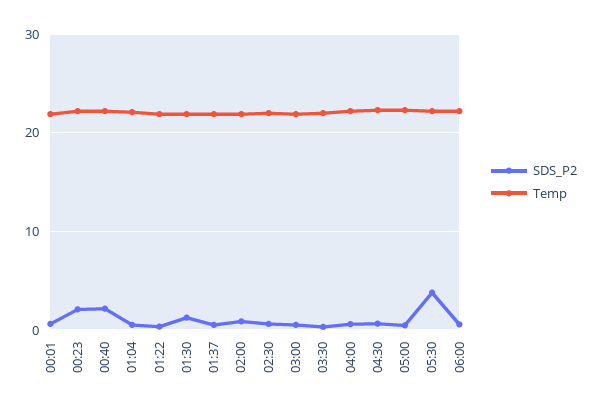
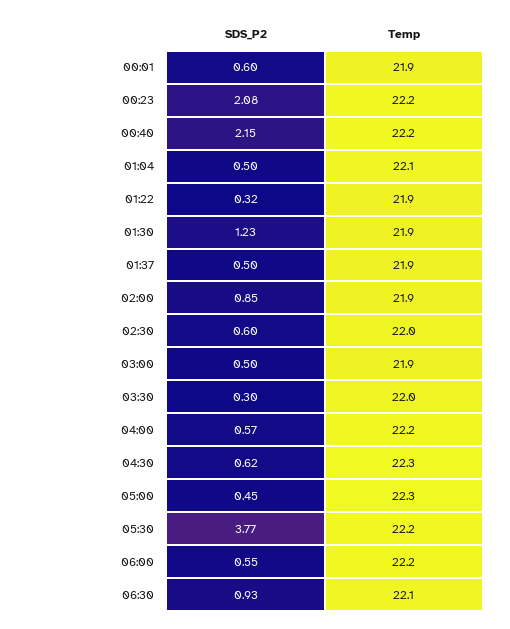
SDS_P2, 06:30: none -> 0.93
Temp, 06:30: none -> 22.1

